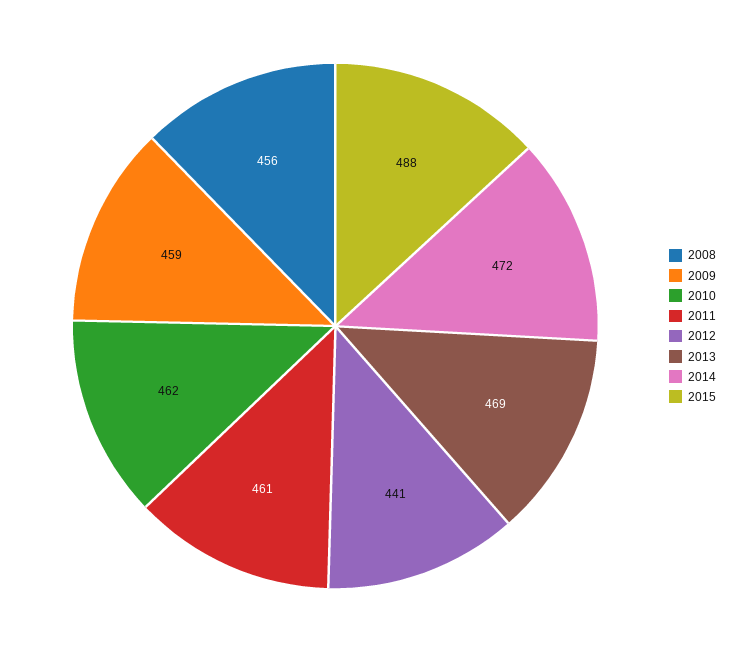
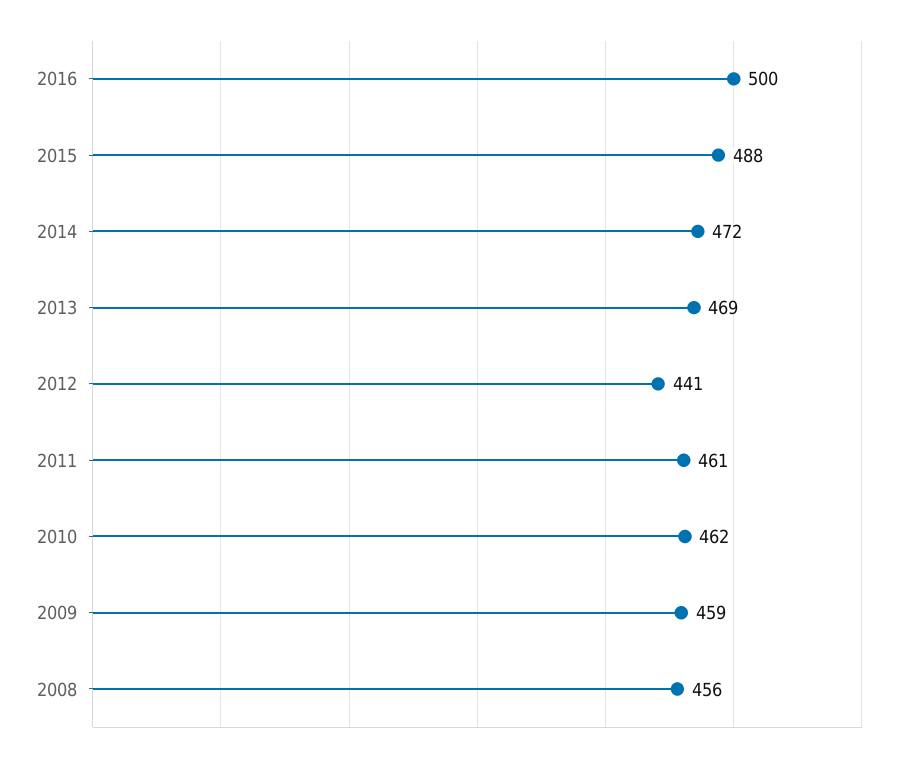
2016: none -> 500

